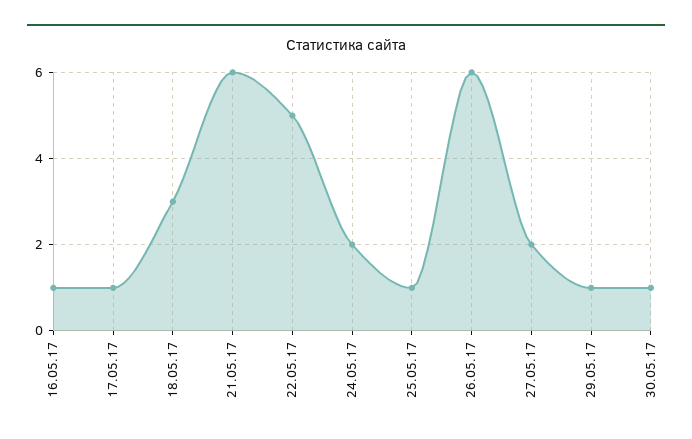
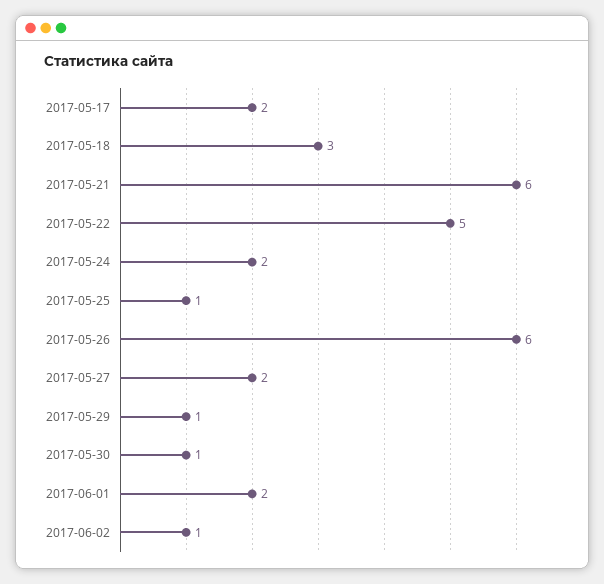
16.05.17: 1 -> none
17.05.17: 1 -> 2
2017-06-01: none -> 2
2017-06-02: none -> 1

